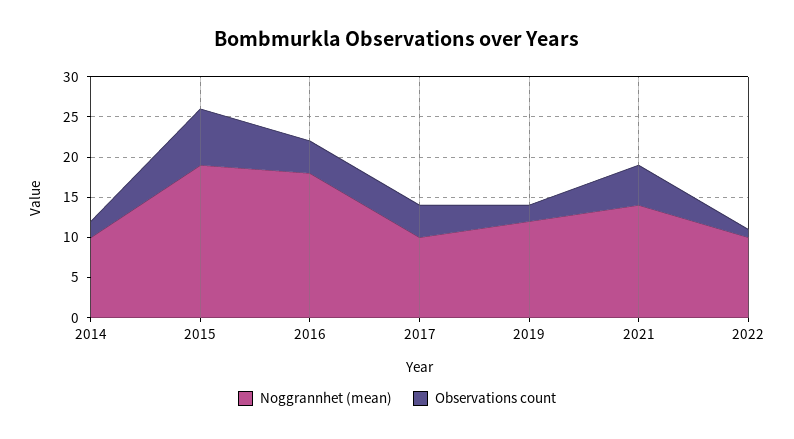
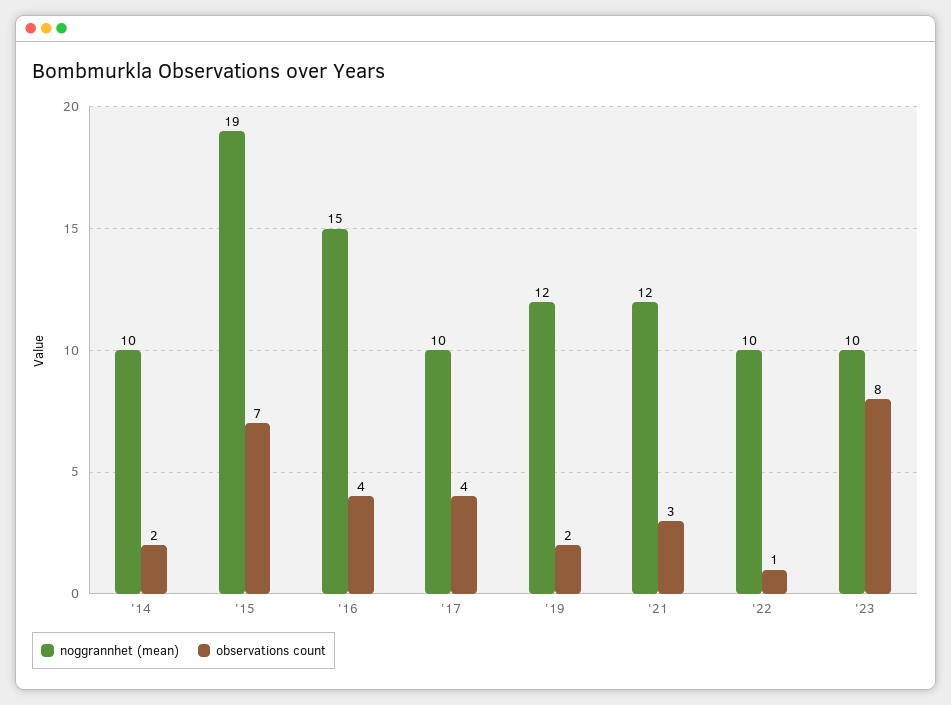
Noggrannhet (mean), 2016: 18 -> 15
Noggrannhet (mean), 2021: 14 -> 12
Observations count, 2021: 5 -> 3
Noggrannhet (mean), '23: none -> 10
Observations count, '23: none -> 8

